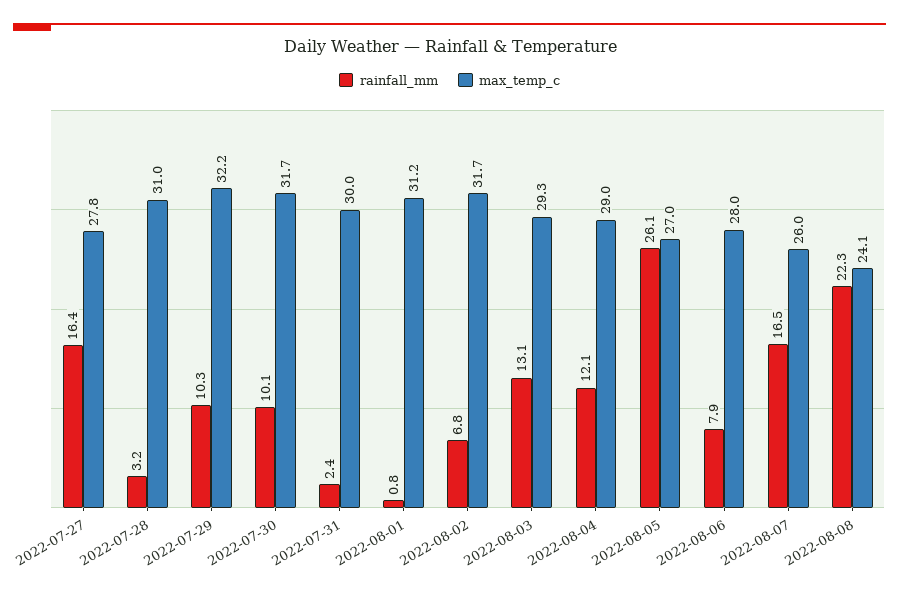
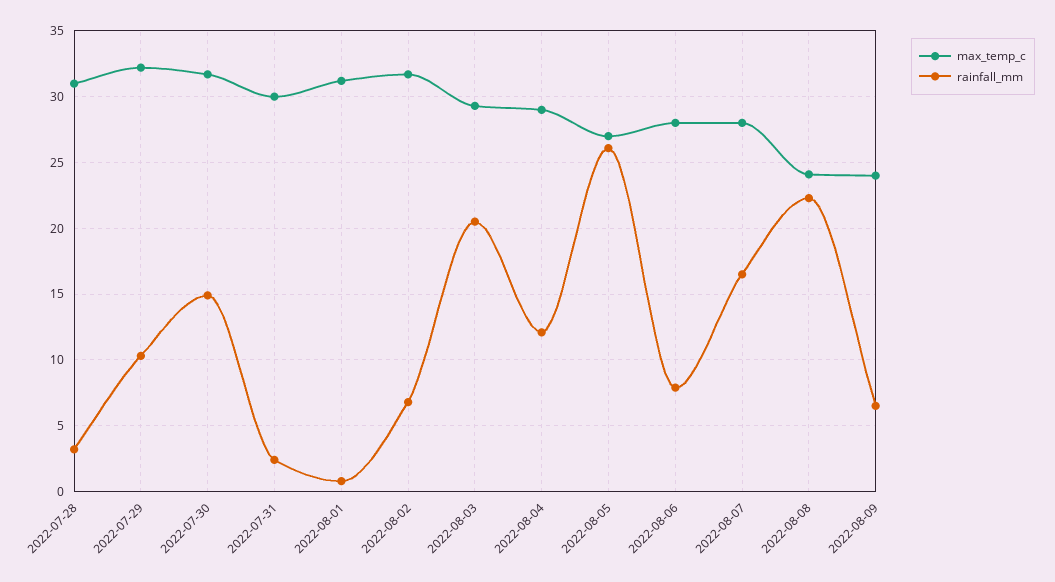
rainfall_mm, 2022-07-27: 16.4 -> none
max_temp_c, 2022-07-27: 27.8 -> none
rainfall_mm, 2022-07-30: 10.1 -> 15
rainfall_mm, 2022-08-03: 13.1 -> 20.5
max_temp_c, 2022-08-07: 26 -> 28
max_temp_c, 2022-08-09: none -> 24
rainfall_mm, 2022-08-09: none -> 6.5

